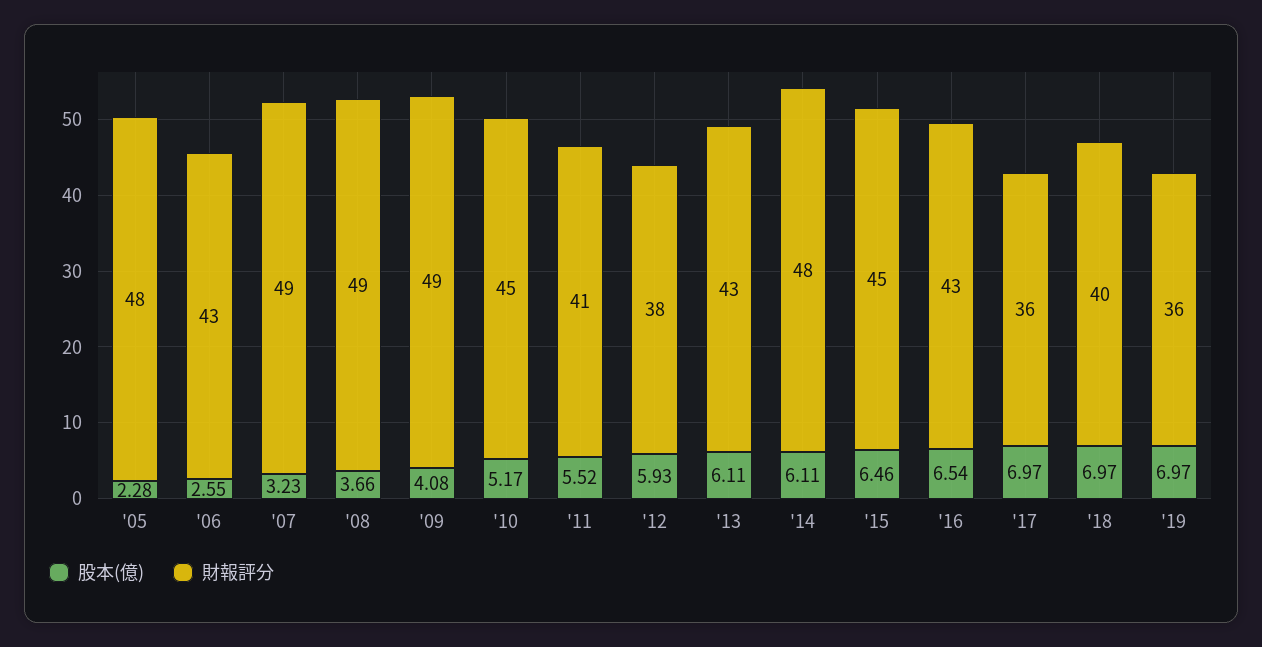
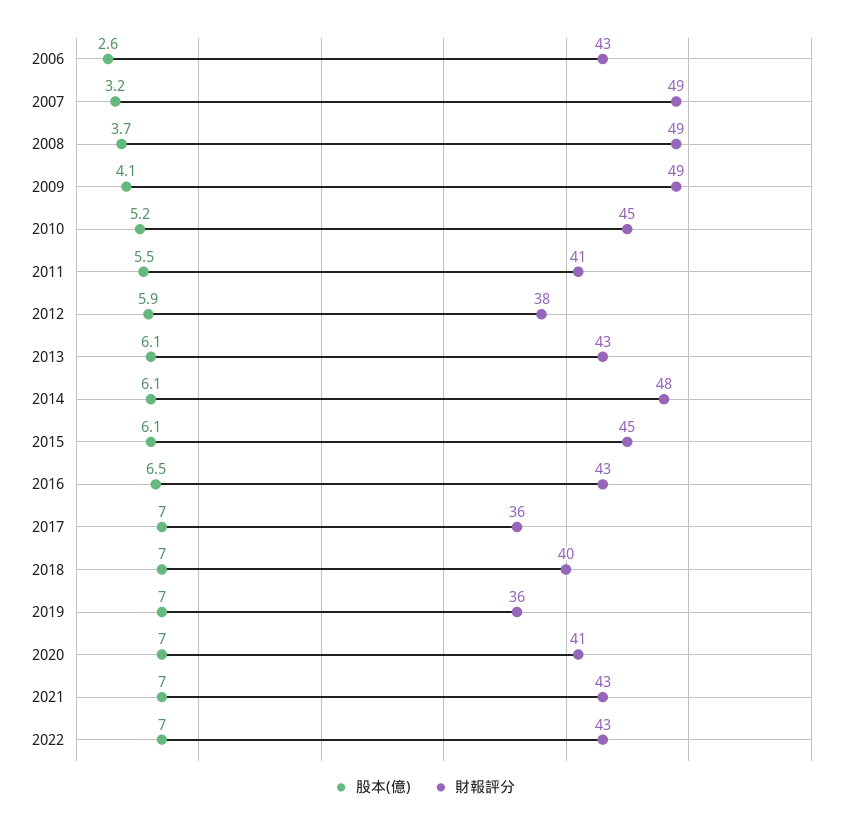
股本(億), '05: 2.28 -> none
財報評分, '05: 48 -> none
股本(億), '15: 6.46 -> 6.1
股本(億), 2020: none -> 7
財報評分, 2020: none -> 41
股本(億), 2021: none -> 7
財報評分, 2021: none -> 43
股本(億), 2022: none -> 7
財報評分, 2022: none -> 43

